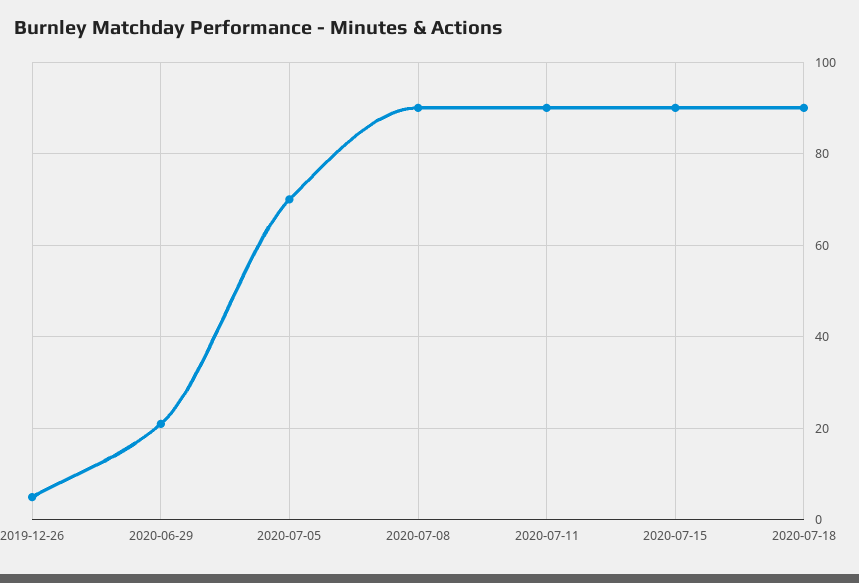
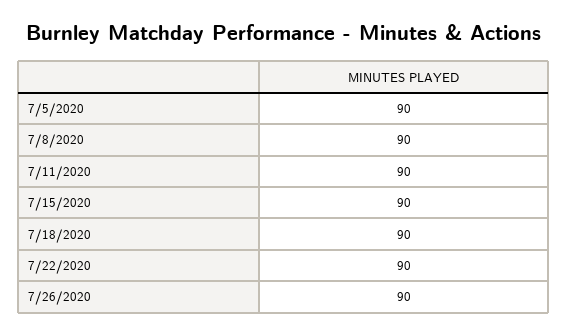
2019-12-26: 5 -> none
2020-06-29: 20 -> none
2020-07-05: 70 -> 90
7/22/2020: none -> 90
7/26/2020: none -> 90

